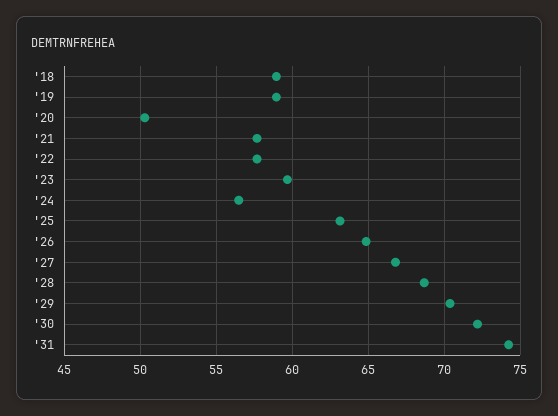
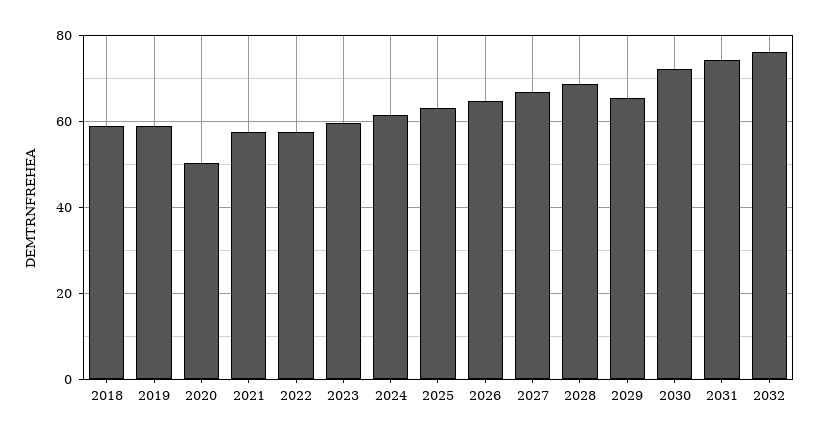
'24: 56.5 -> 62
'29: 70.5 -> 66
2032: none -> 76

